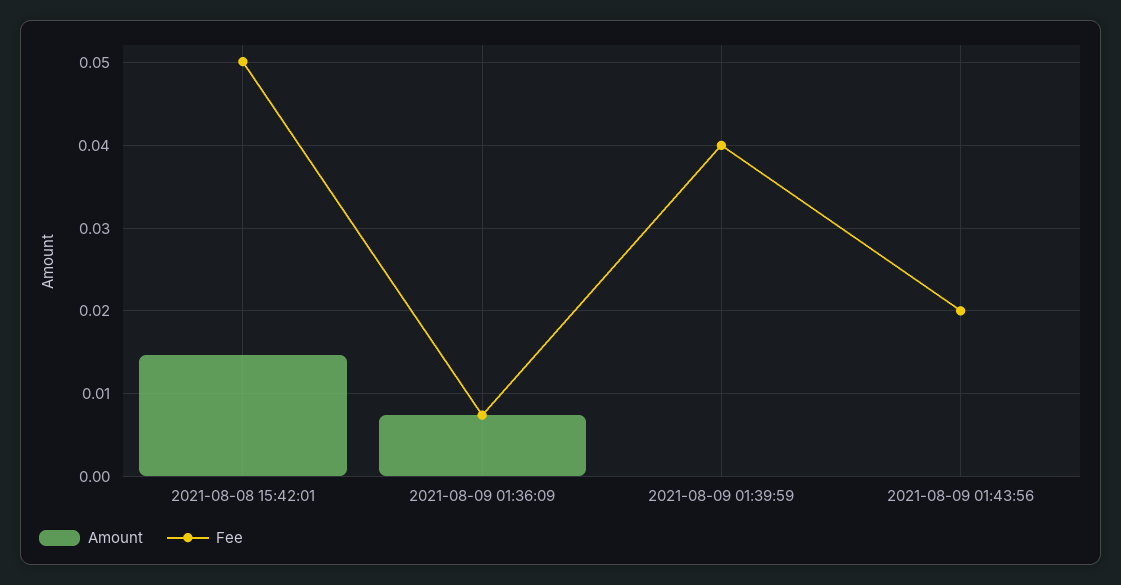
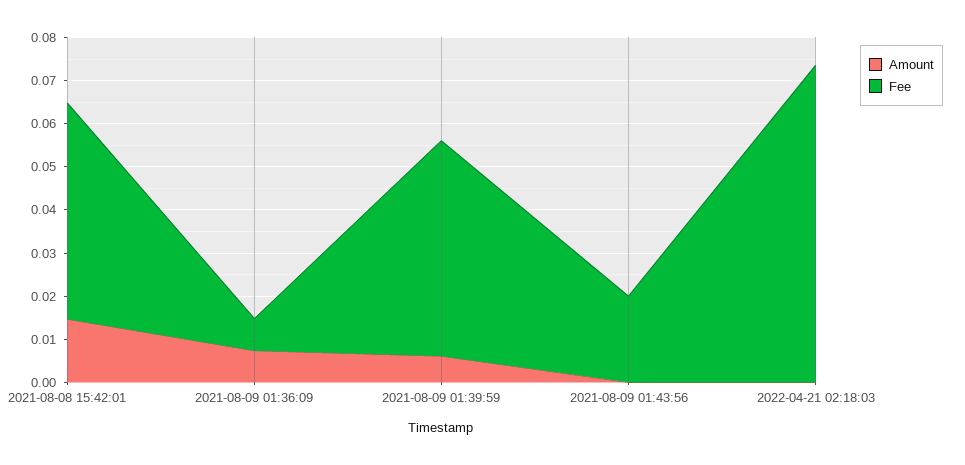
Amount, 2021-08-09 01:39:59: 0 -> 0.006
Fee, 2021-08-09 01:39:59: 0.04 -> 0.05
Amount, 2022-04-21 02:18:03: none -> 0
Fee, 2022-04-21 02:18:03: none -> 0.074

